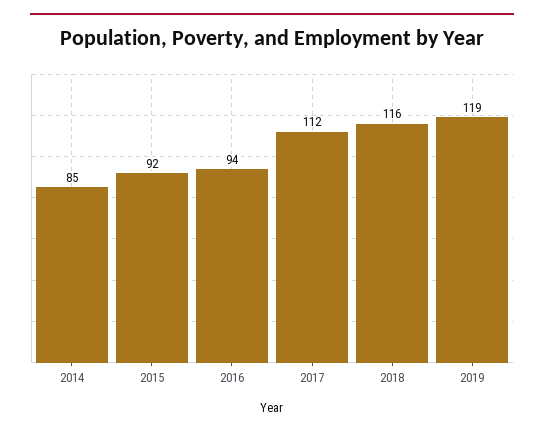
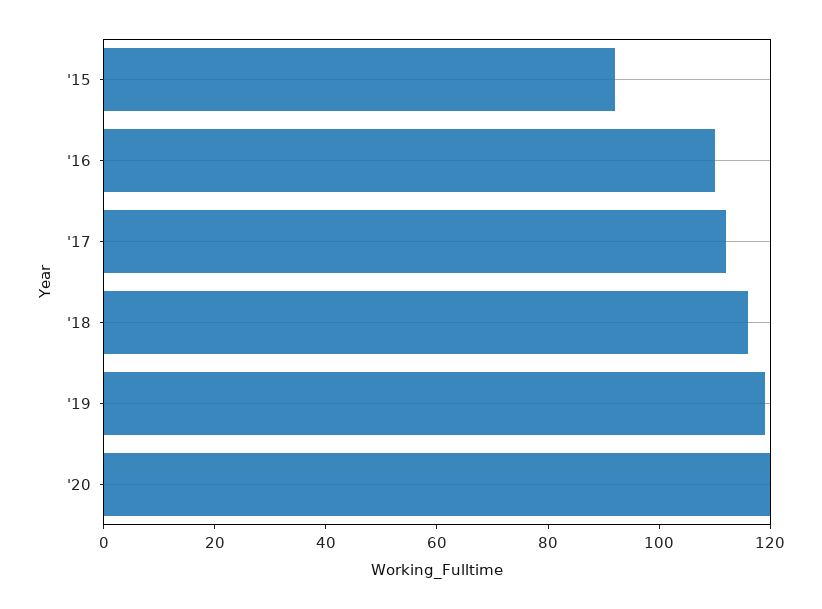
2014: 85 -> none
2016: 94 -> 110
'20: none -> 120

